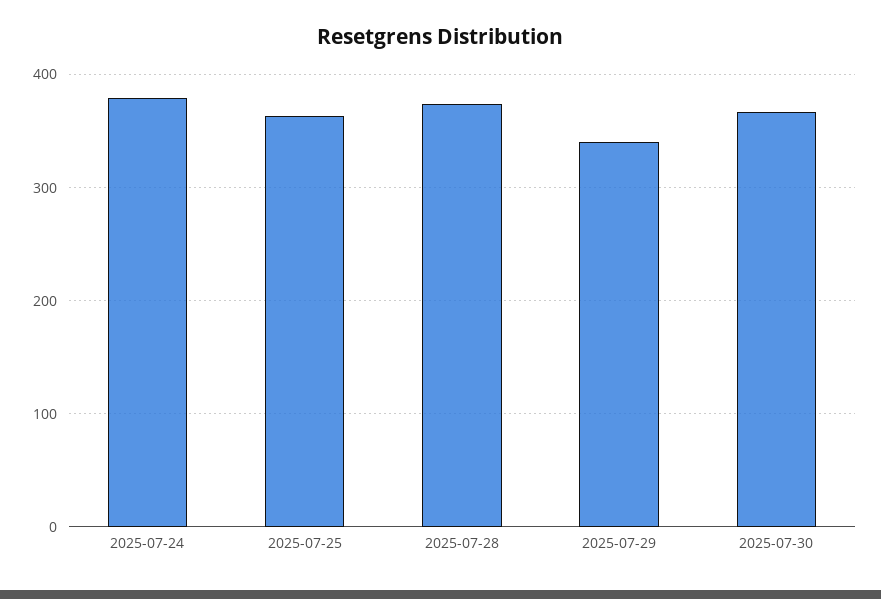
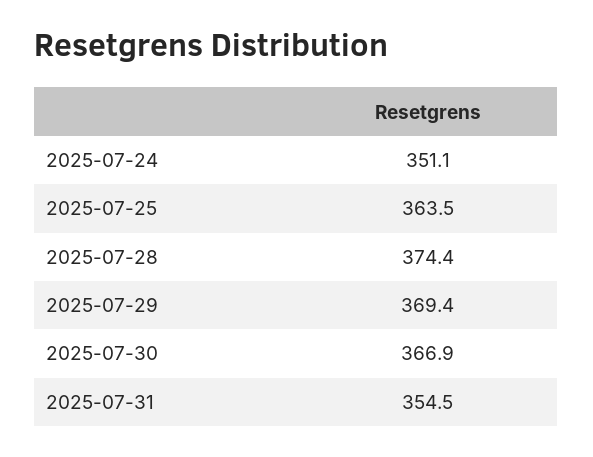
2025-07-24: 380 -> 351.1
2025-07-29: 340 -> 369.4
2025-07-31: none -> 354.5

